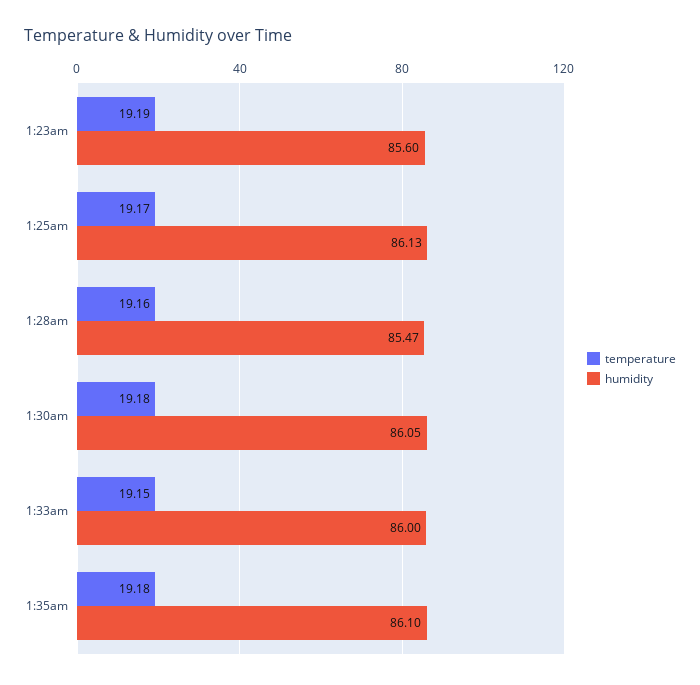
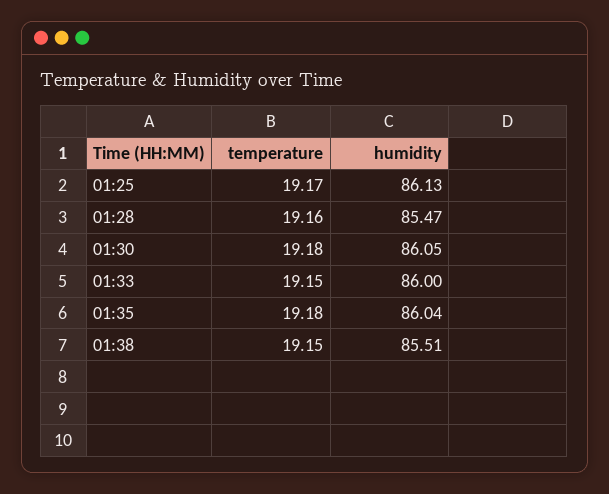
temperature, 1:23am: 19.19 -> none
humidity, 1:23am: 85.6 -> none
humidity, 1:35am: 86.1 -> 86.04
temperature, 01:38: none -> 19.15
humidity, 01:38: none -> 85.51

